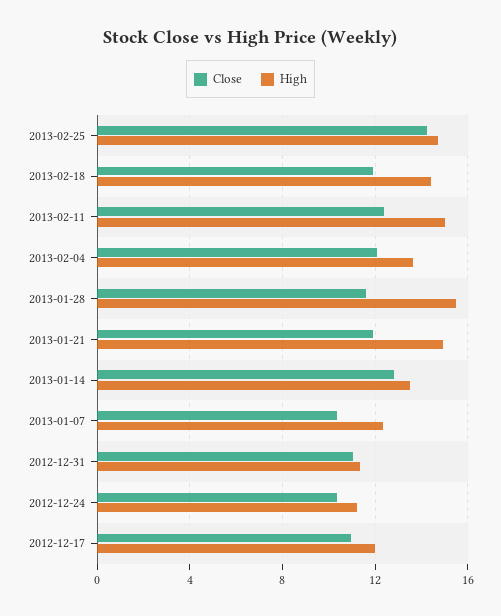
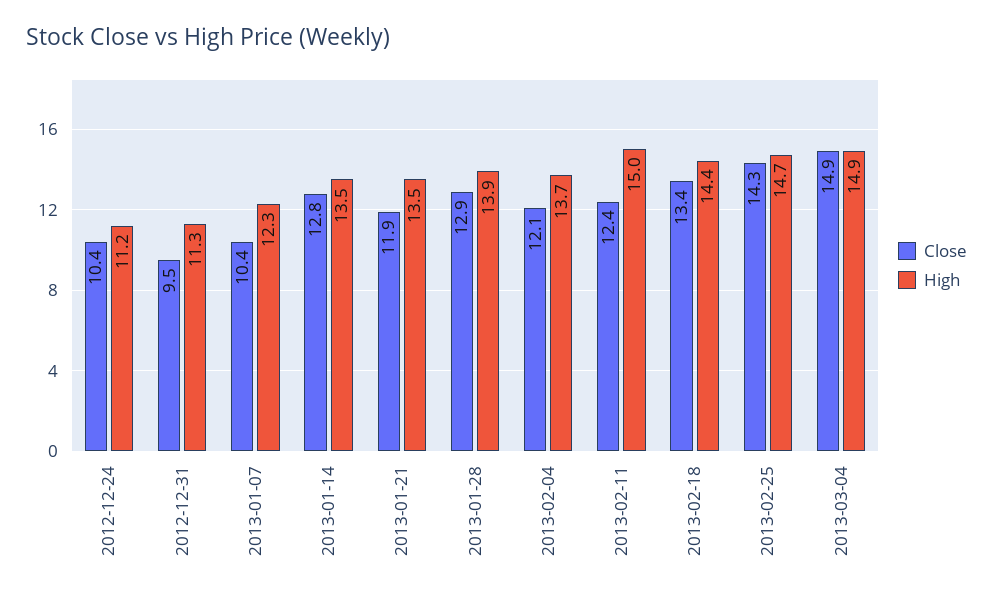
Close, 2013-02-18: 12 -> 13.4
Close, 2013-01-28: 11.5 -> 12.9
High, 2013-01-28: 15.5 -> 13.9
High, 2013-01-21: 15 -> 13.5
Close, 2012-12-31: 11 -> 9.5
Close, 2012-12-17: 11 -> none
High, 2012-12-17: 12 -> none
Close, 2013-03-04: none -> 14.9
High, 2013-03-04: none -> 14.9

